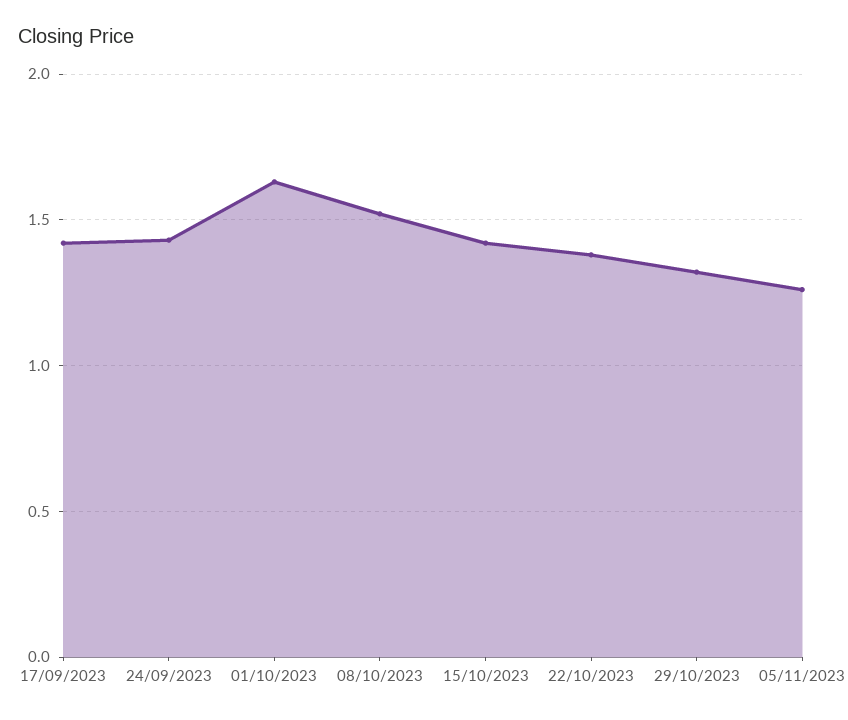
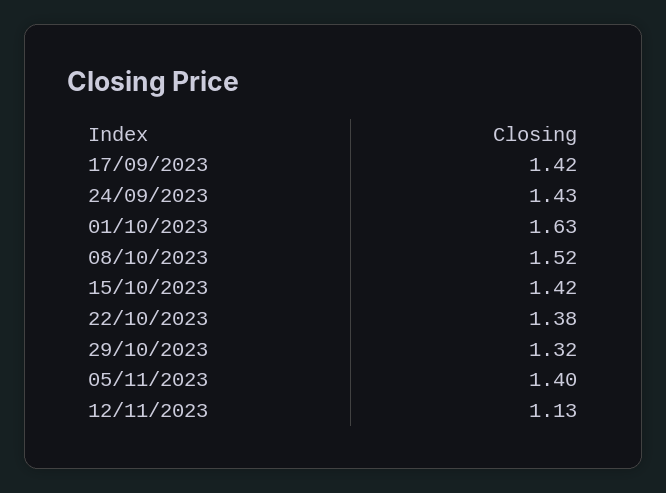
05/11/2023: 1.25 -> 1.4
12/11/2023: none -> 1.13

